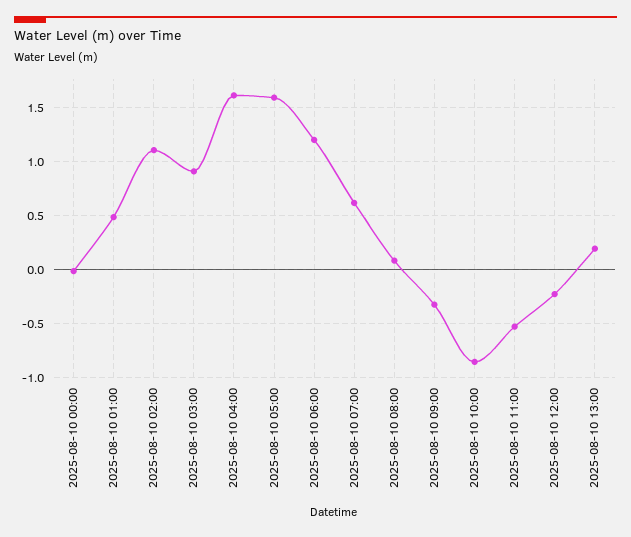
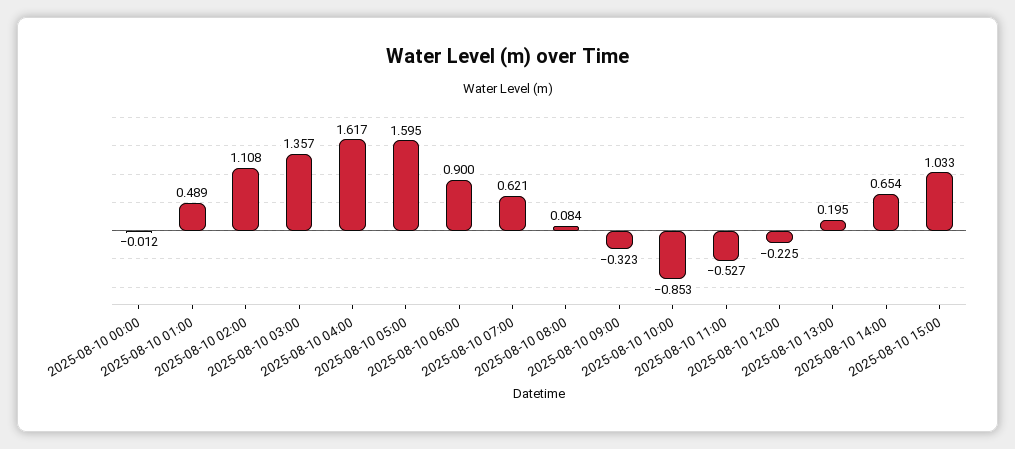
2025-08-10 03:00: 0.9 -> 1.357
2025-08-10 06:00: 1.2 -> 0.9
2025-08-10 14:00: none -> 0.654
2025-08-10 15:00: none -> 1.033

